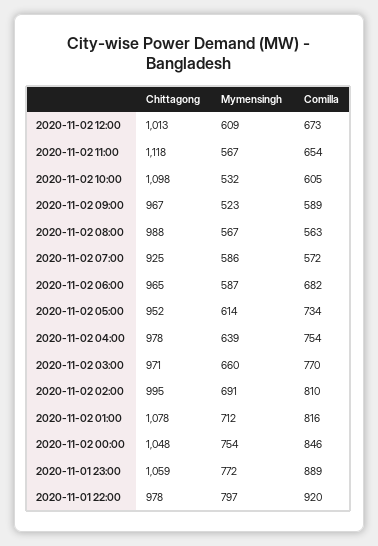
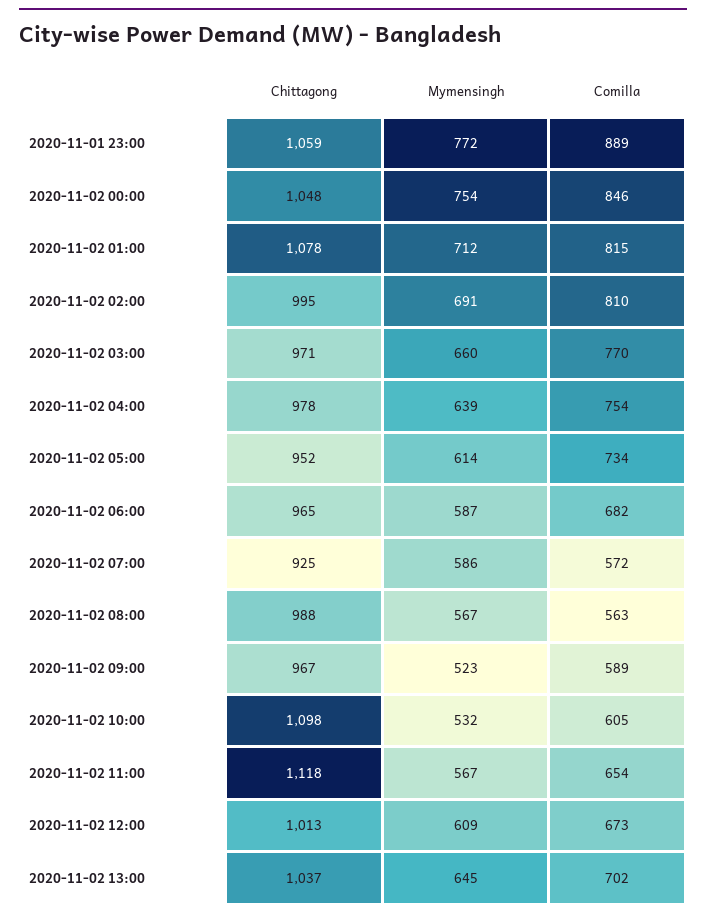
Comilla, 2020-11-02 01:00: 816 -> 815
Chittagong, 2020-11-01 22:00: 978 -> none
Mymensingh, 2020-11-01 22:00: 797 -> none
Comilla, 2020-11-01 22:00: 920 -> none
Chittagong, 2020-11-02 13:00: none -> 1037
Mymensingh, 2020-11-02 13:00: none -> 645
Comilla, 2020-11-02 13:00: none -> 702

